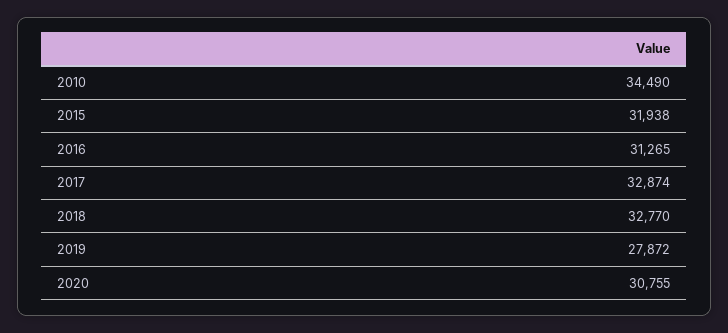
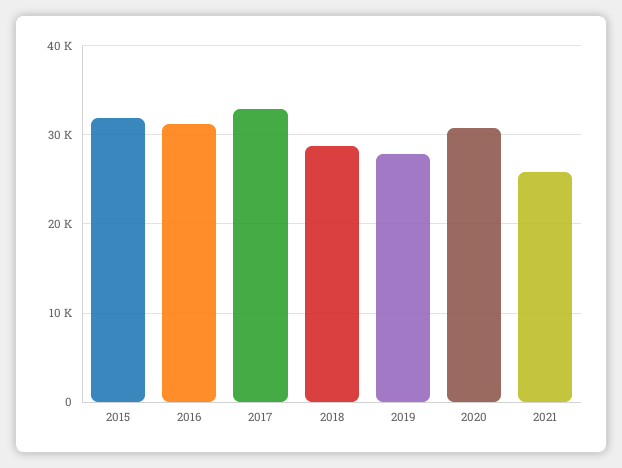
2010: 34490 -> none
2018: 32770 -> 29000
2021: none -> 26000

